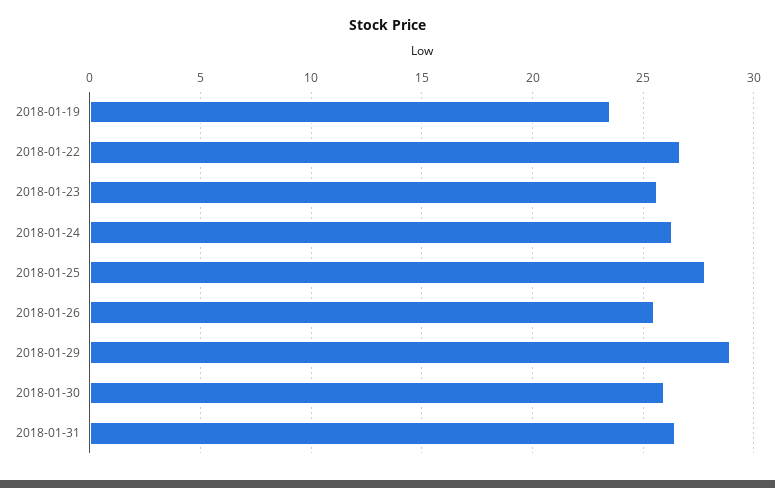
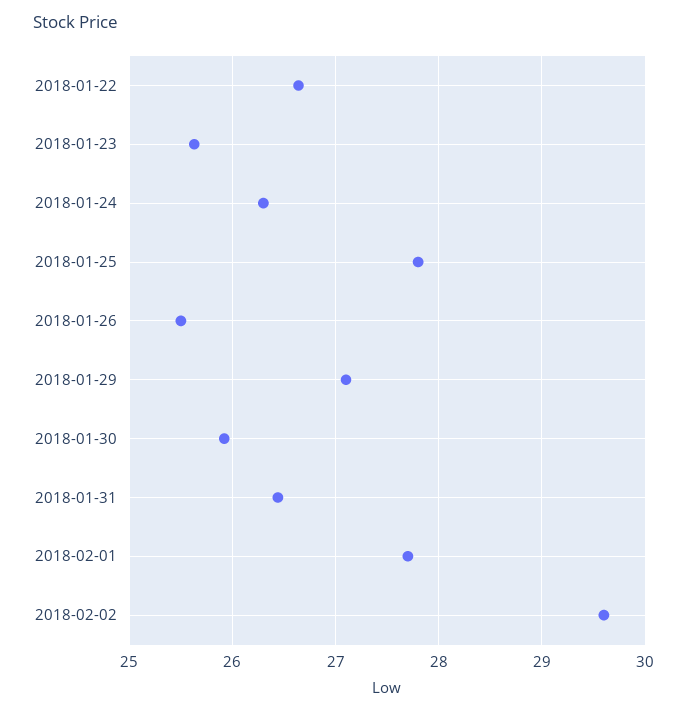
2018-01-19: 23.5 -> none
2018-01-29: 29 -> 27.1
2018-02-01: none -> 27.7
2018-02-02: none -> 29.6

